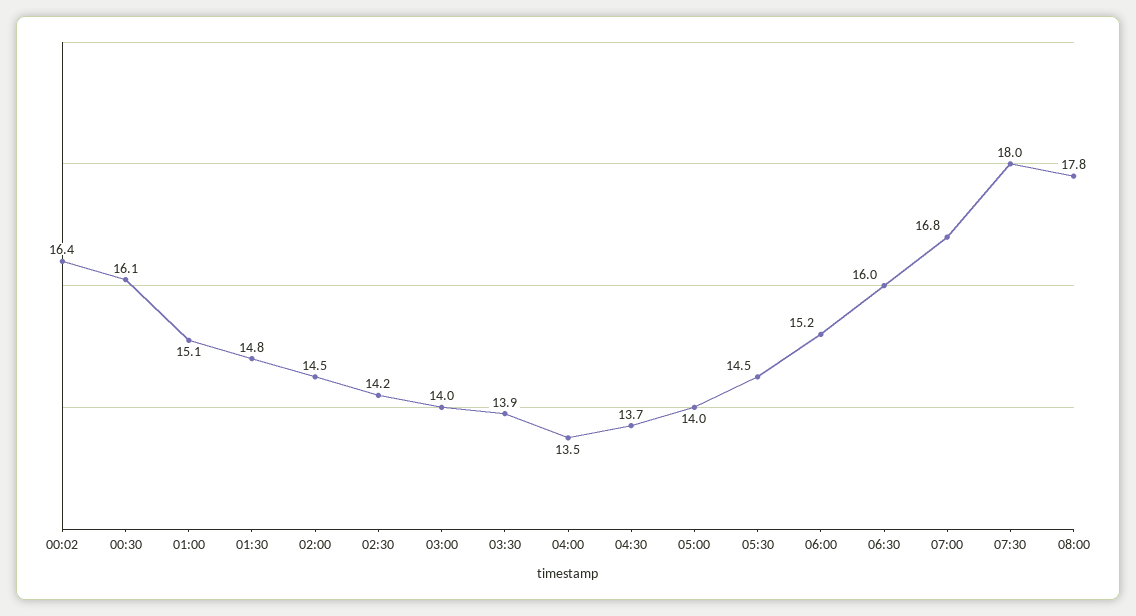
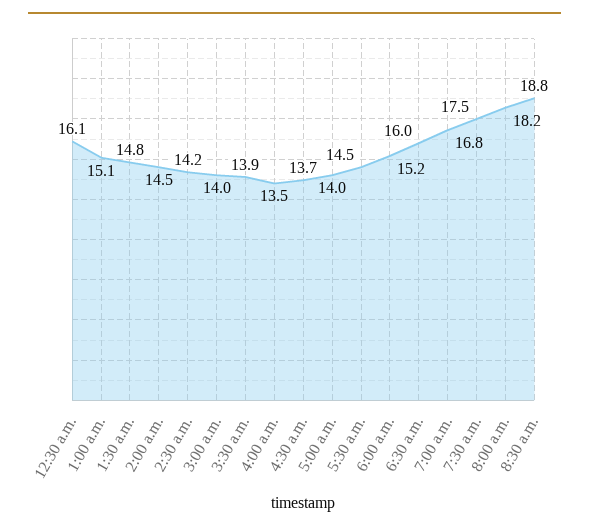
00:02: 16.4 -> none
07:30: 18 -> 17.5
08:00: 17.8 -> 18.2
8:30 a.m.: none -> 18.8

